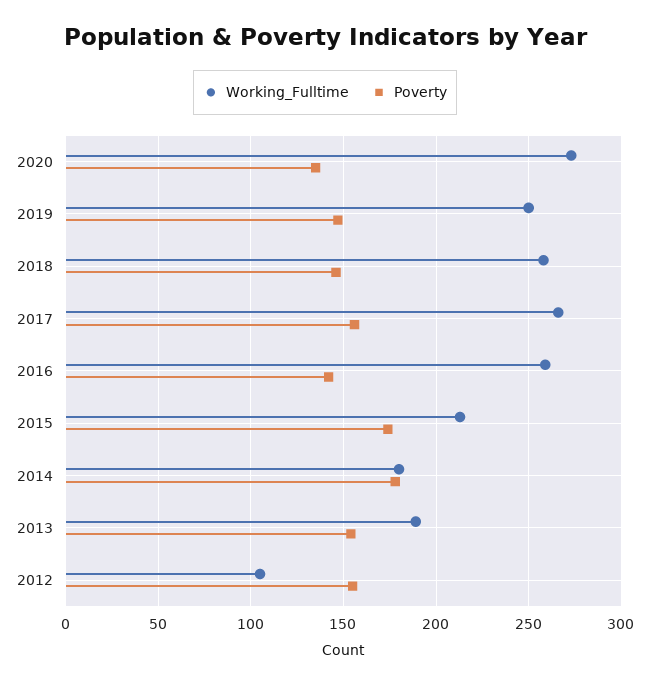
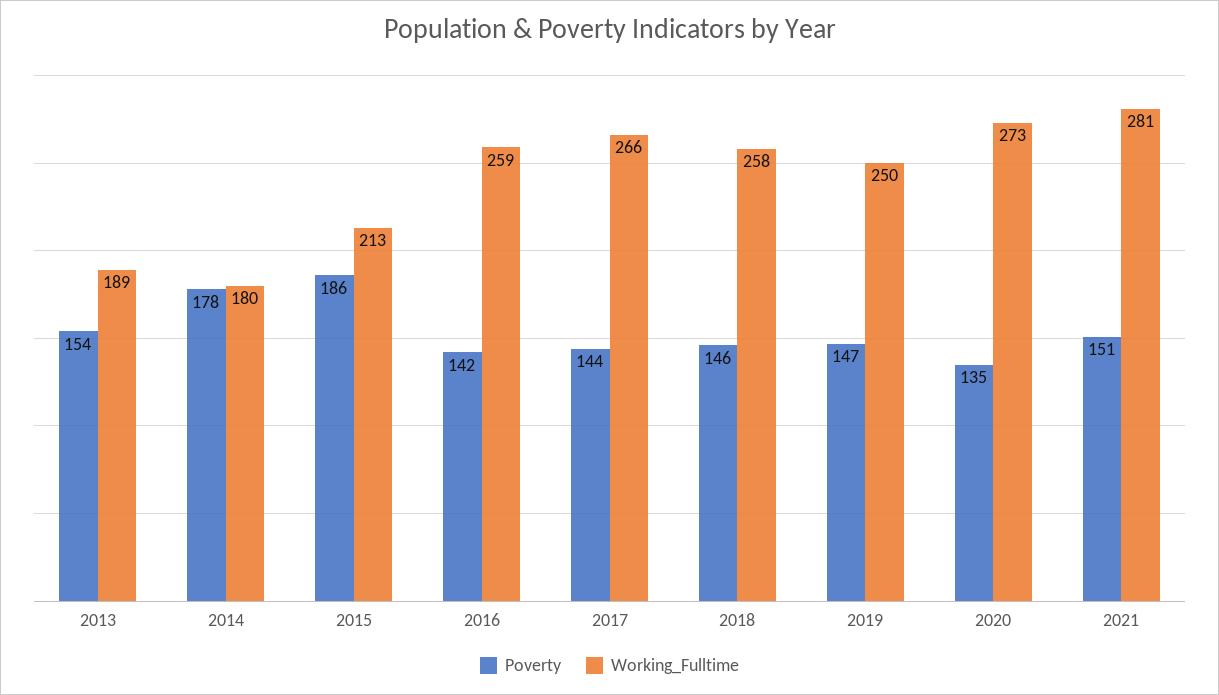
Poverty, 2017: 155 -> 144
Poverty, 2015: 175 -> 186
Working_Fulltime, 2012: 105 -> none
Poverty, 2012: 155 -> none
Poverty, 2021: none -> 151
Working_Fulltime, 2021: none -> 281

